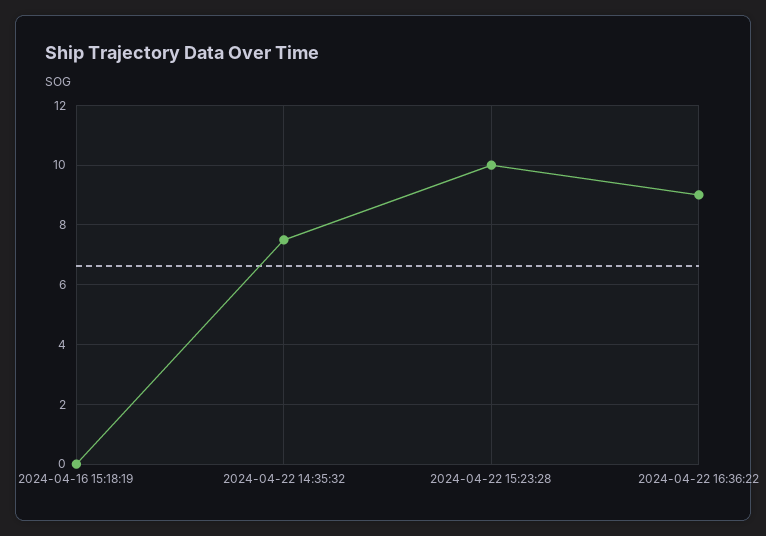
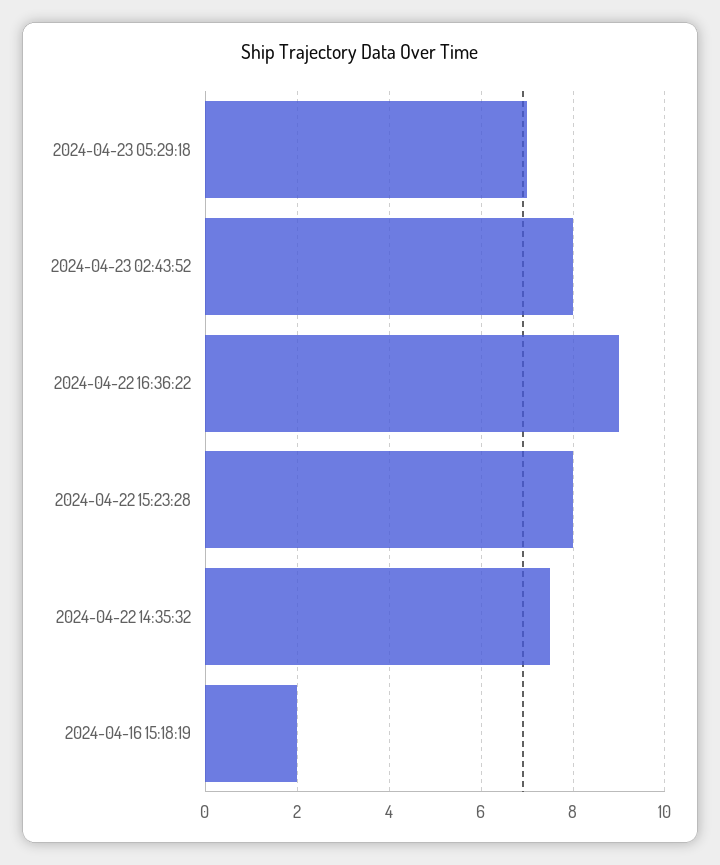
2024-04-16 15:18:19: 0 -> 2
2024-04-22 15:23:28: 10 -> 8
2024-04-23 05:29:18: none -> 7
2024-04-23 02:43:52: none -> 8

